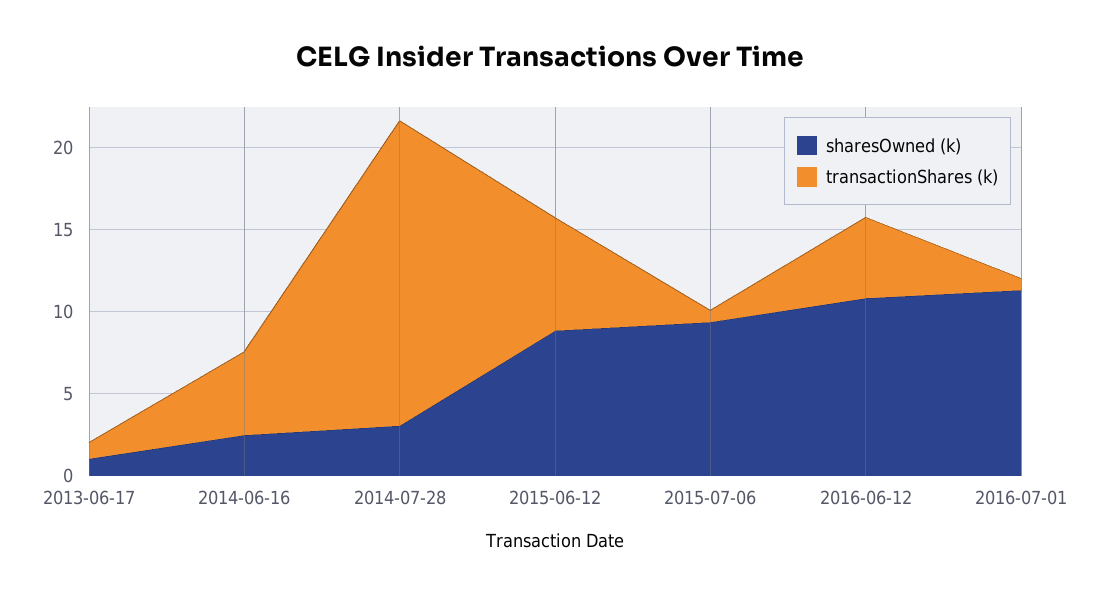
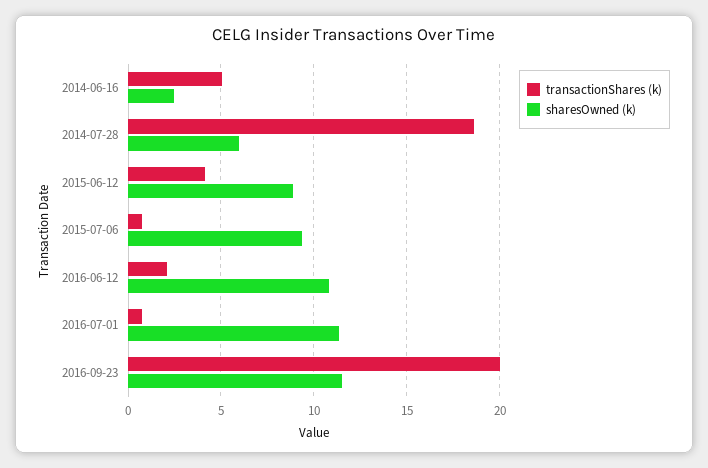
sharesOwned (k), 2013-06-17: 1 -> none
transactionShares (k), 2013-06-17: 1 -> none
sharesOwned (k), 2014-07-28: 3 -> 6
transactionShares (k), 2015-06-12: 7 -> 4
transactionShares (k), 2016-06-12: 5 -> 2
transactionShares (k), 2016-09-23: none -> 20
sharesOwned (k), 2016-09-23: none -> 11.5

